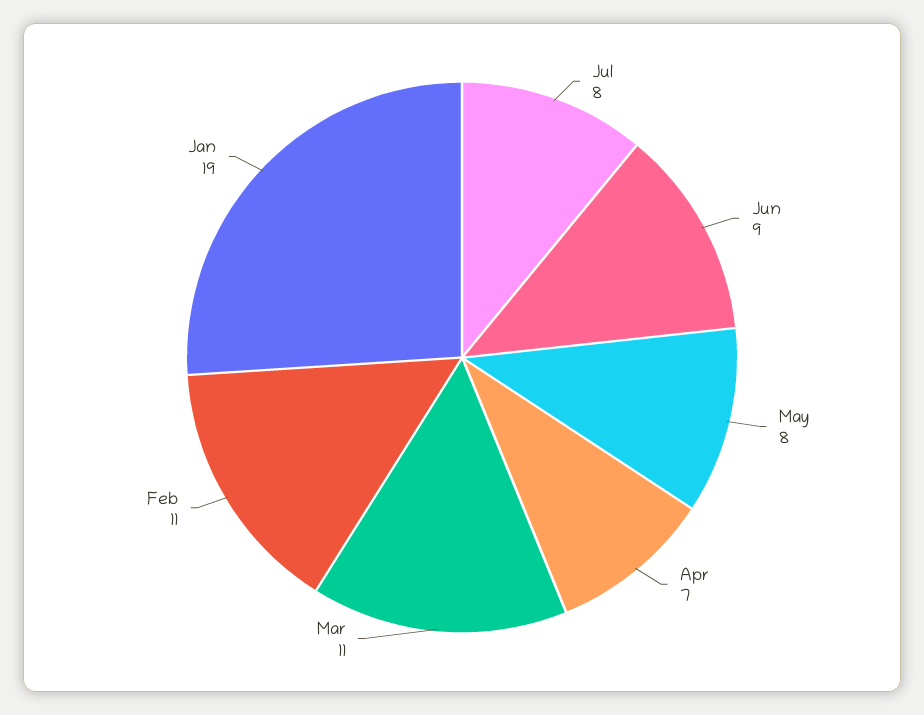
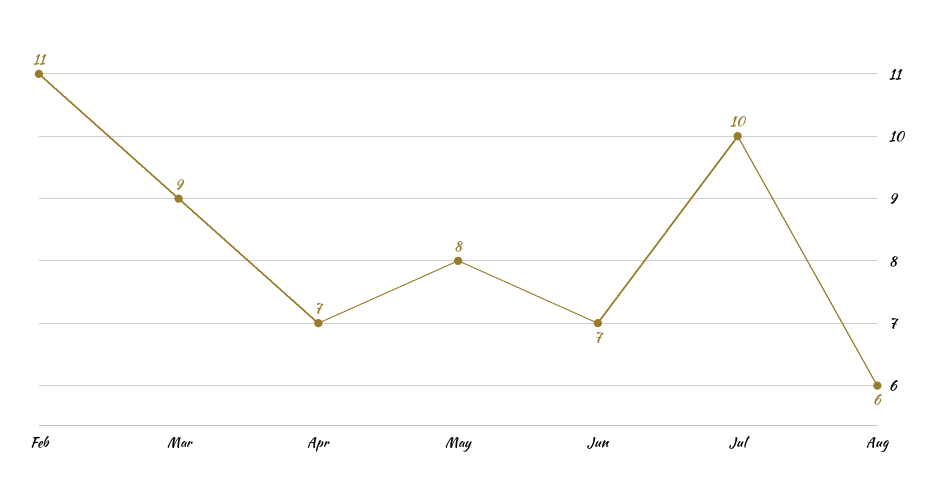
Jul: 8 -> 10
Jun: 9 -> 7
Mar: 11 -> 9
Jan: 19 -> none
Aug: none -> 6

